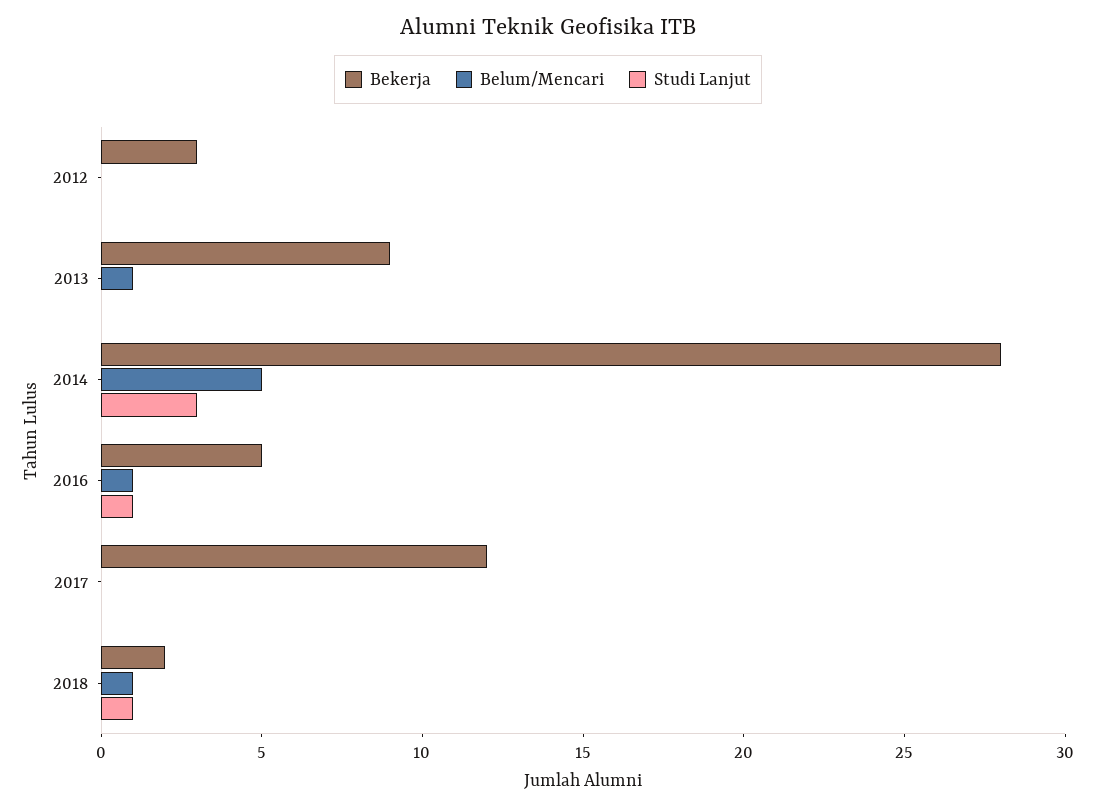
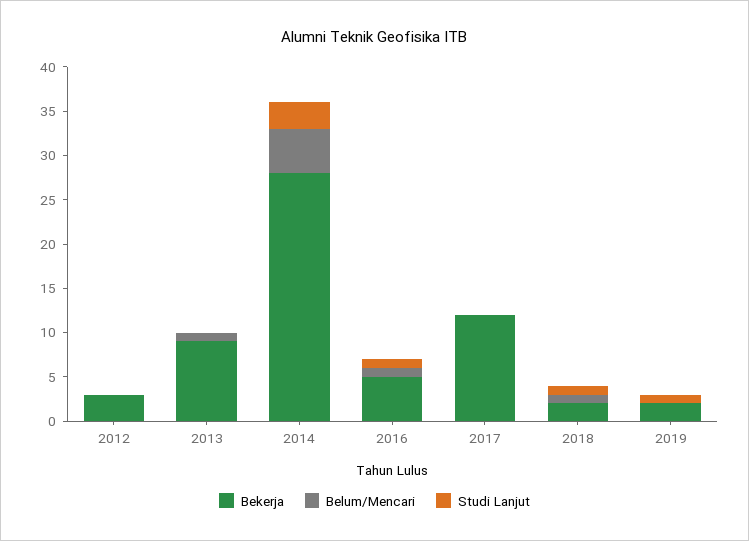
Bekerja, 2019: none -> 2
Belum/Mencari, 2019: none -> 0
Studi Lanjut, 2019: none -> 1

